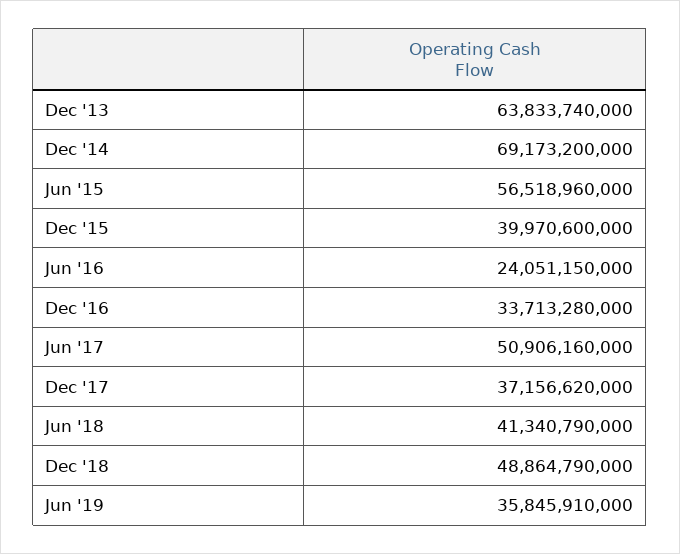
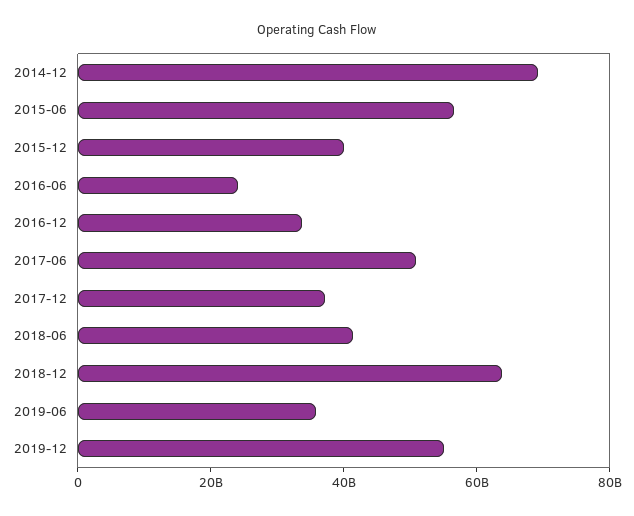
Dec '13: 63833740000 -> none
Dec '18: 48864790000 -> 65000000000
2019-12: none -> 55000000000

